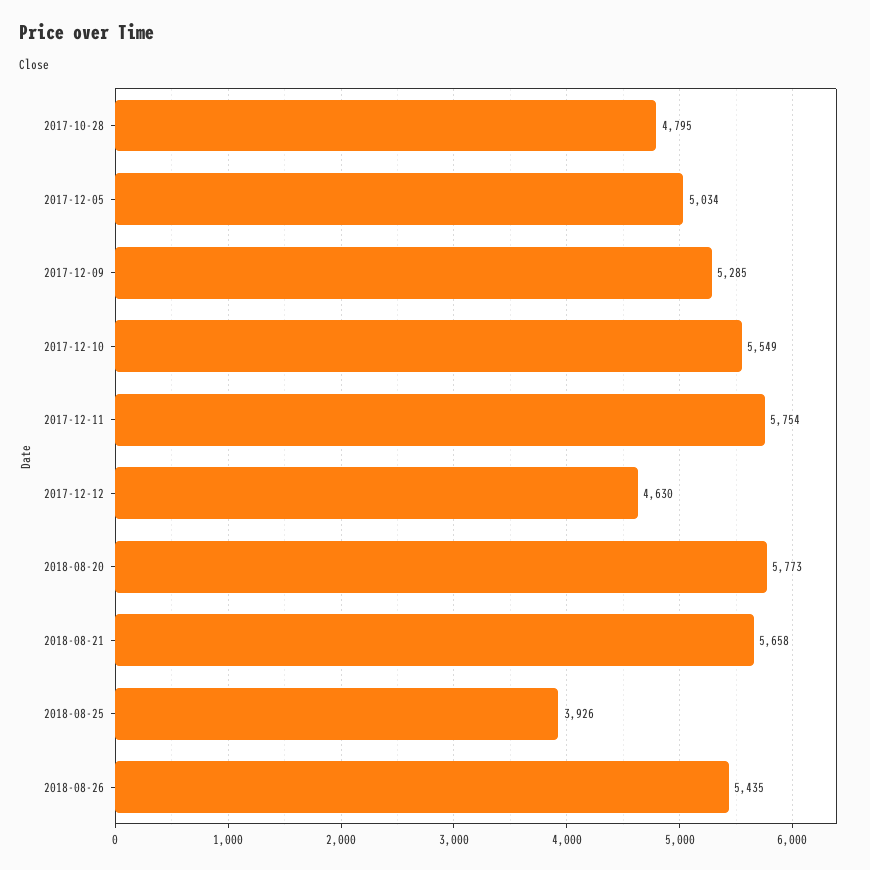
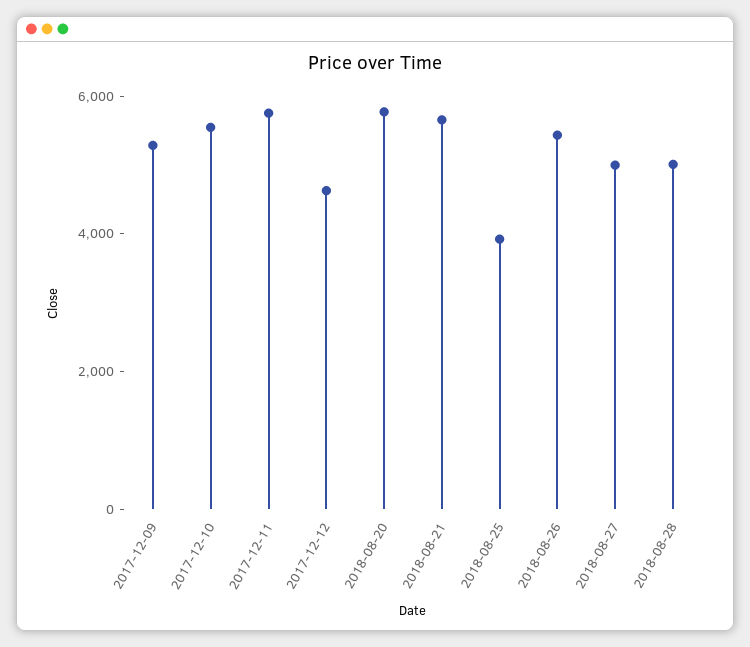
2017-10-28: 4795 -> none
2017-12-05: 5034 -> none
2018-08-27: none -> 5000
2018-08-28: none -> 5000

